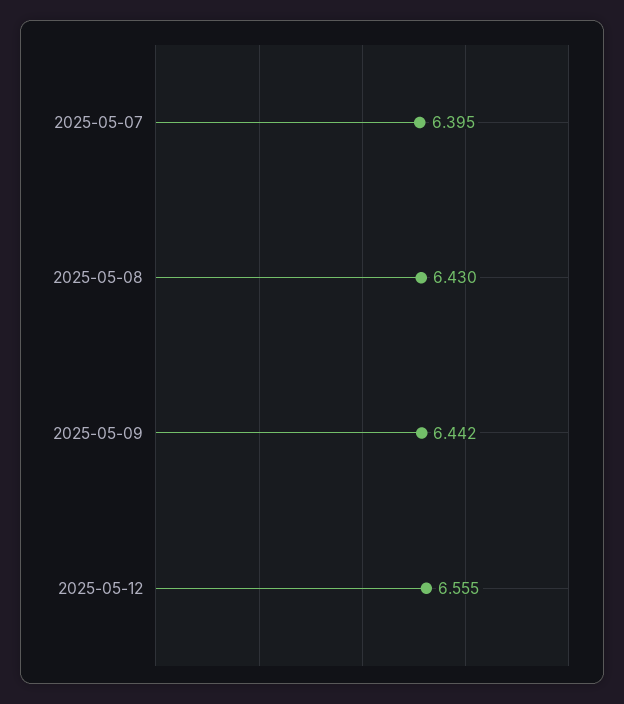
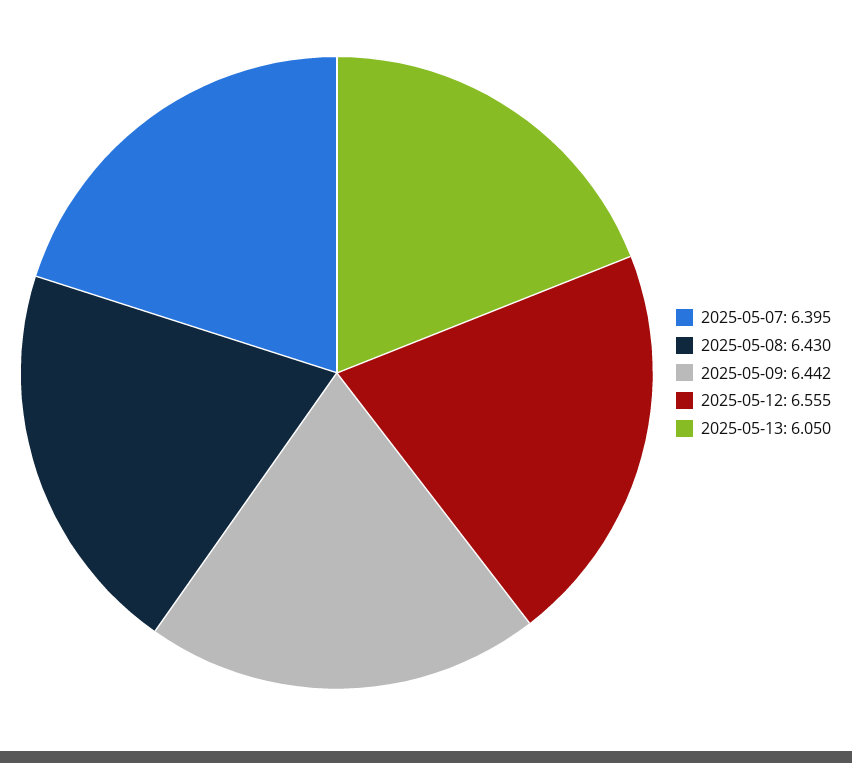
2025-05-13: none -> 6.05

